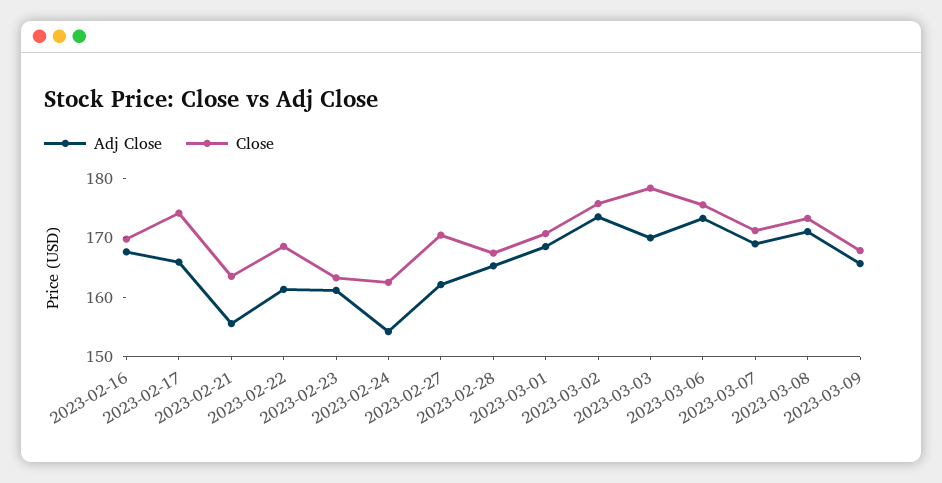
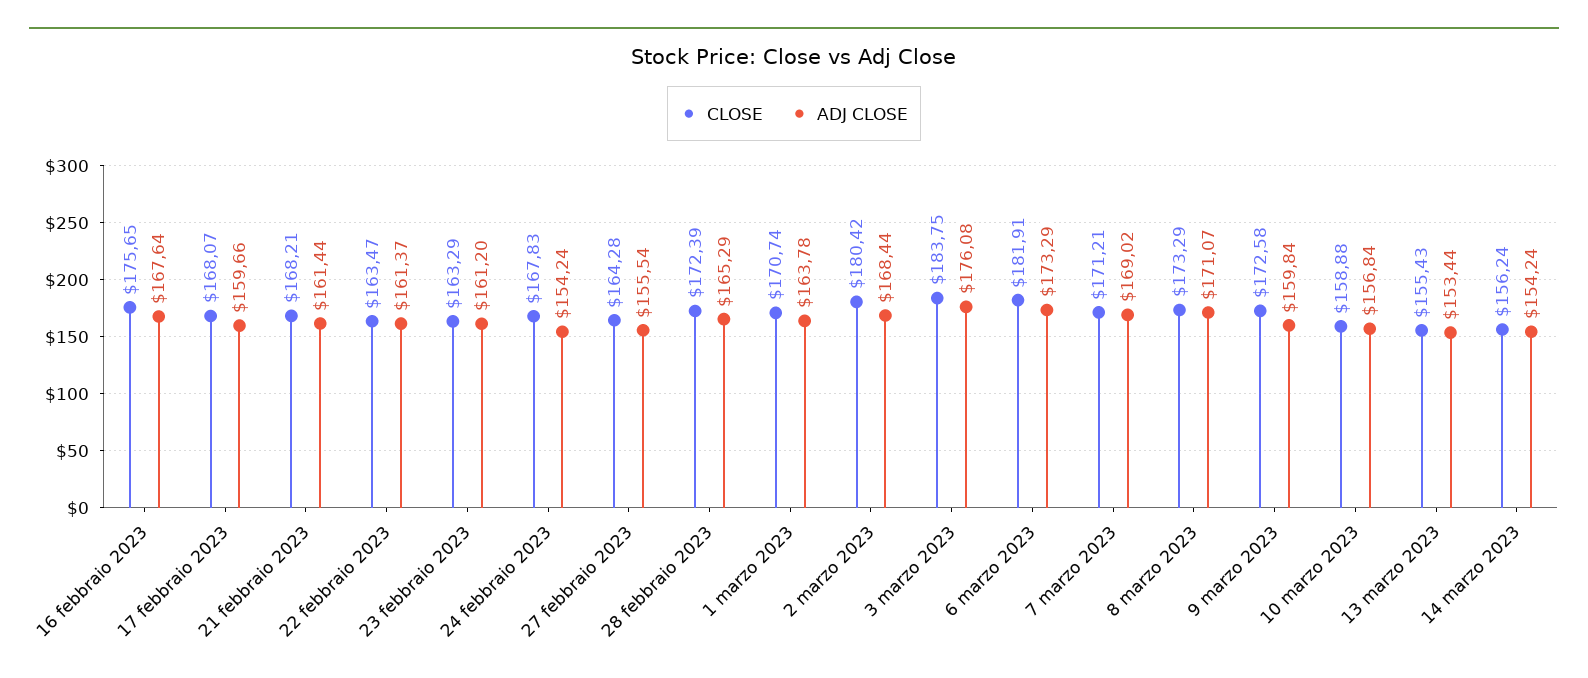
Close, 2023-02-16: 170 -> 175.65
Adj Close, 2023-02-17: 166 -> 159.66
Close, 2023-02-17: 174 -> 168.07
Adj Close, 2023-02-21: 156 -> 161.44
Close, 2023-02-21: 164 -> 168.21
Close, 2023-02-22: 168 -> 163.47
Close, 2023-02-24: 162 -> 167.83
Adj Close, 2023-02-27: 162 -> 155.54
Close, 2023-02-27: 170 -> 164.28
Close, 2023-02-28: 168 -> 172.39
Adj Close, 2023-03-01: 168 -> 163.78
Adj Close, 2023-03-02: 174 -> 168.44
Close, 2023-03-02: 176 -> 180.42
Adj Close, 2023-03-03: 170 -> 176.08
Close, 2023-03-03: 178 -> 183.75
Close, 2023-03-06: 176 -> 181.91
Adj Close, 2023-03-09: 166 -> 159.84
Close, 2023-03-09: 168 -> 172.58
Close, 10 marzo 2023: none -> 158.88
Adj Close, 10 marzo 2023: none -> 156.84
Close, 13 marzo 2023: none -> 155.43
Adj Close, 13 marzo 2023: none -> 153.44
Close, 14 marzo 2023: none -> 156.24
Adj Close, 14 marzo 2023: none -> 154.24

